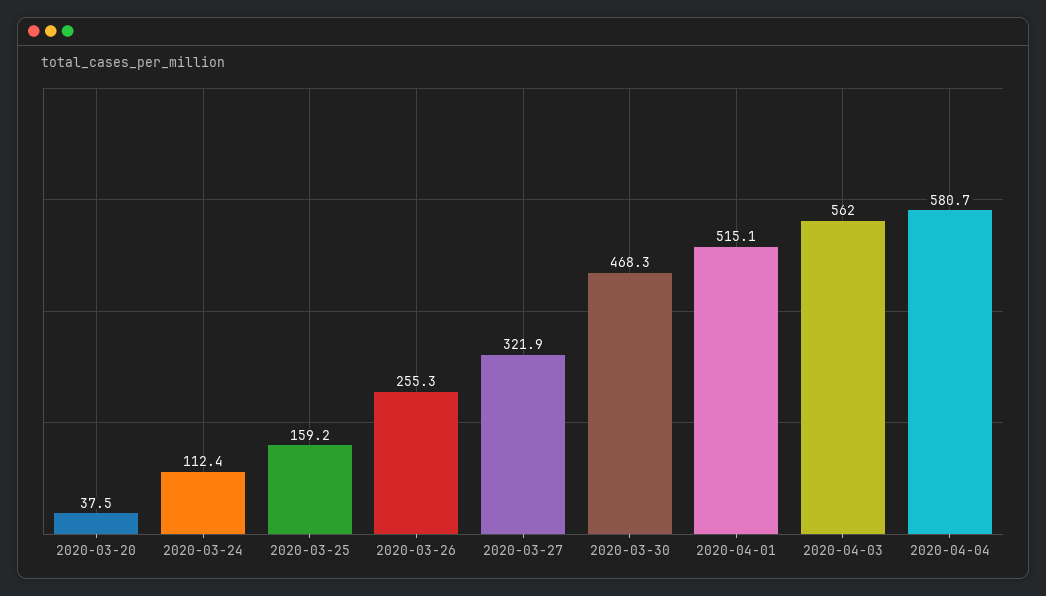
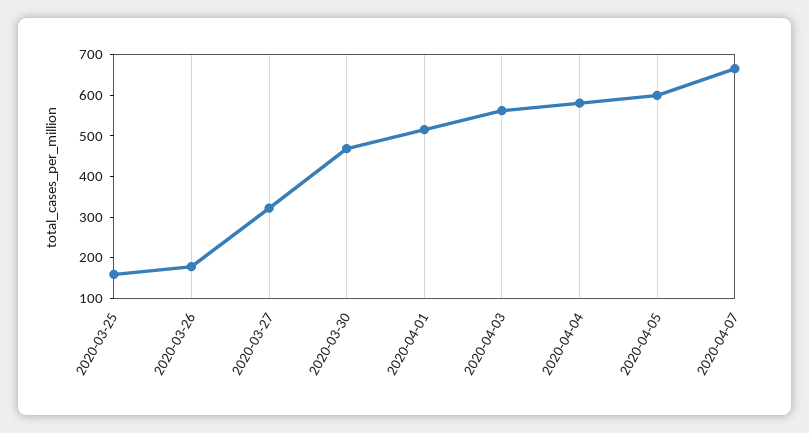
2020-03-20: 37.5 -> none
2020-03-24: 112.4 -> none
2020-03-26: 255.3 -> 180
2020-04-05: none -> 600
2020-04-07: none -> 660

